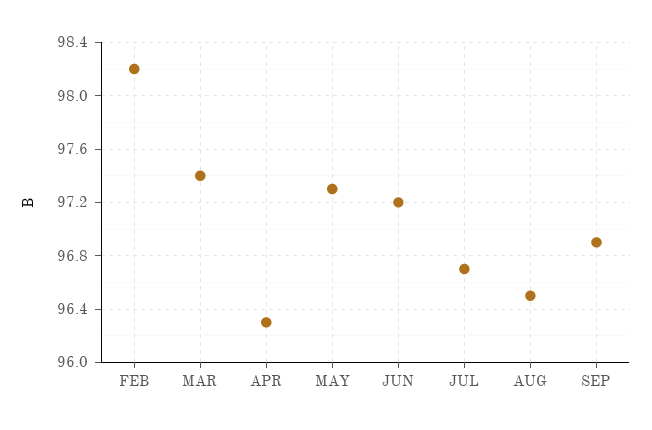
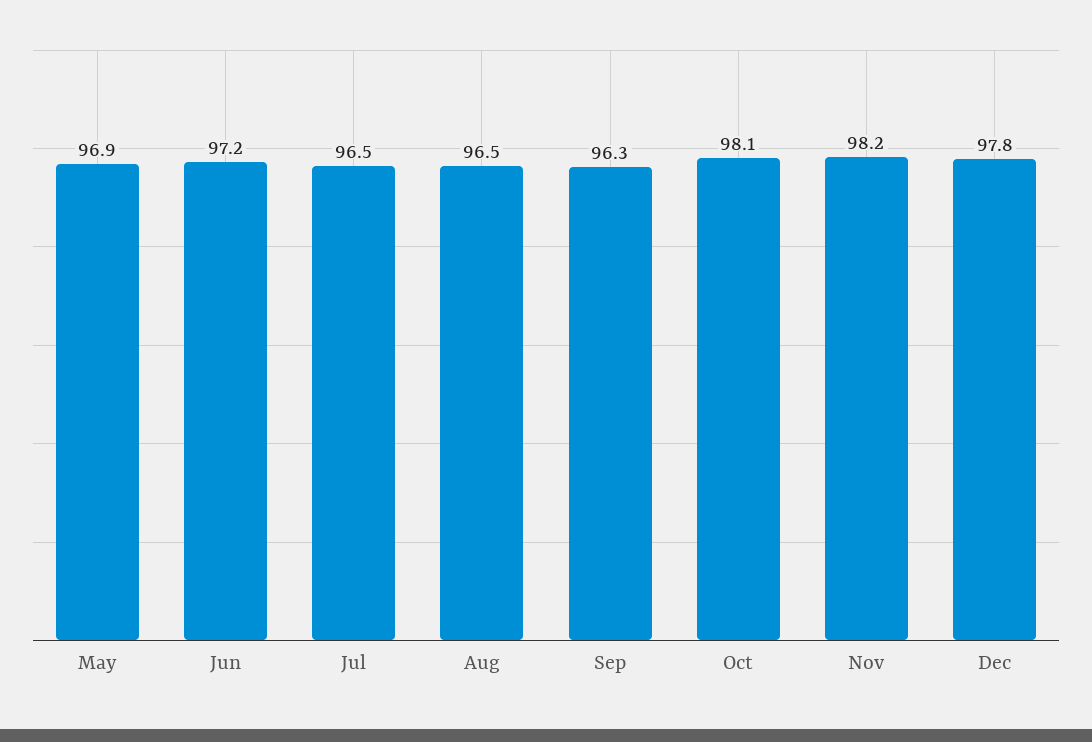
FEB: 98.2 -> none
MAR: 97.4 -> none
APR: 96.3 -> none
MAY: 97.3 -> 96.9
JUL: 96.7 -> 96.5
SEP: 96.9 -> 96.3
Oct: none -> 98.1
Nov: none -> 98.2
Dec: none -> 97.8

